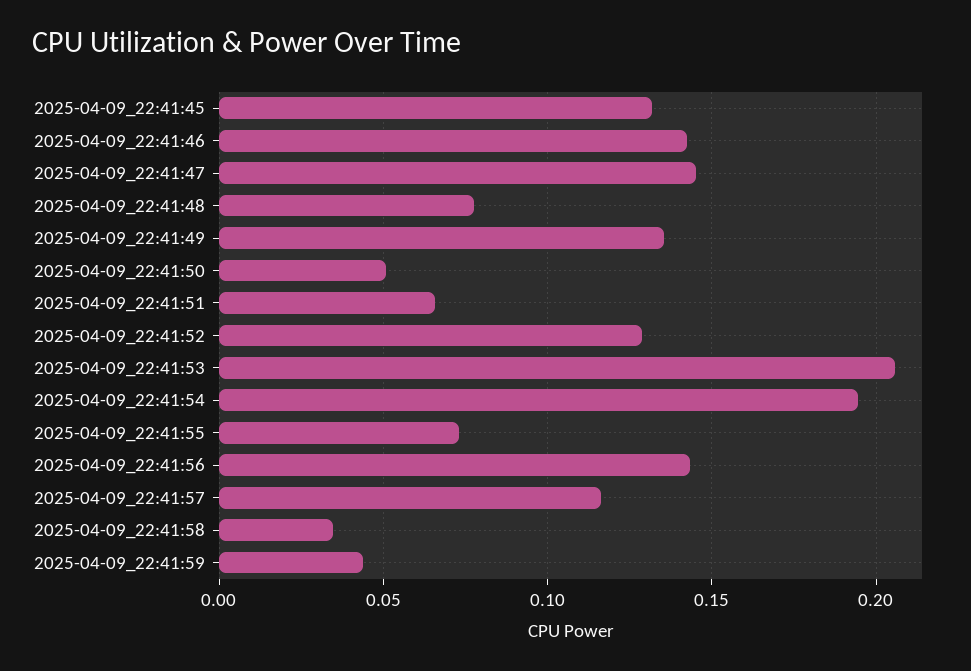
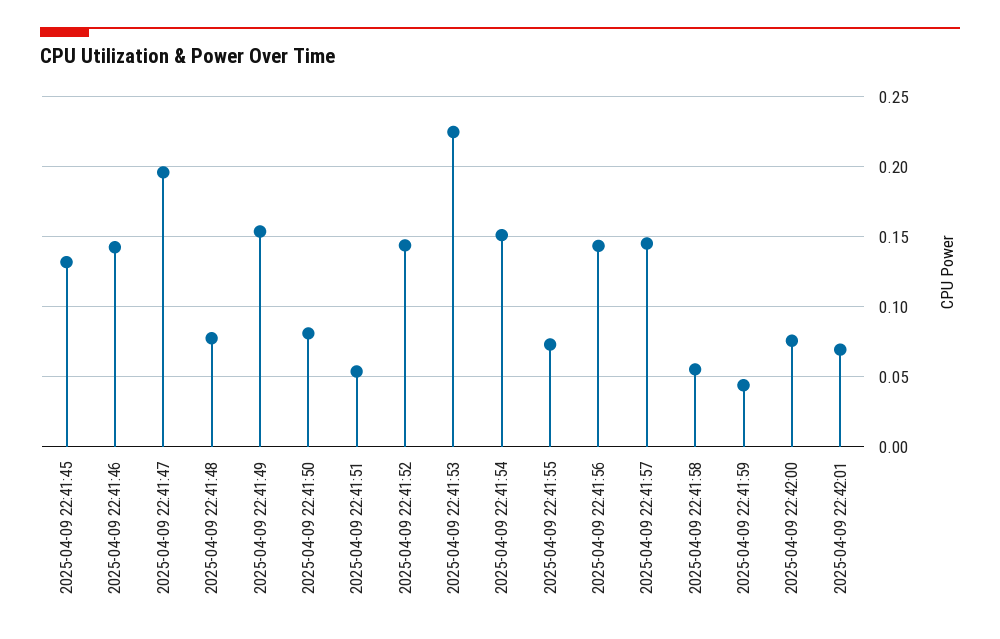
2025-04-09_22:41:47: 0.145 -> 0.195
2025-04-09_22:41:49: 0.135 -> 0.155
2025-04-09_22:41:50: 0.05 -> 0.08
2025-04-09_22:41:51: 0.065 -> 0.055
2025-04-09_22:41:52: 0.13 -> 0.145
2025-04-09_22:41:53: 0.205 -> 0.225
2025-04-09_22:41:54: 0.195 -> 0.15
2025-04-09_22:41:57: 0.115 -> 0.145
2025-04-09_22:41:58: 0.035 -> 0.055
2025-04-09 22:42:00: none -> 0.075
2025-04-09 22:42:01: none -> 0.07

